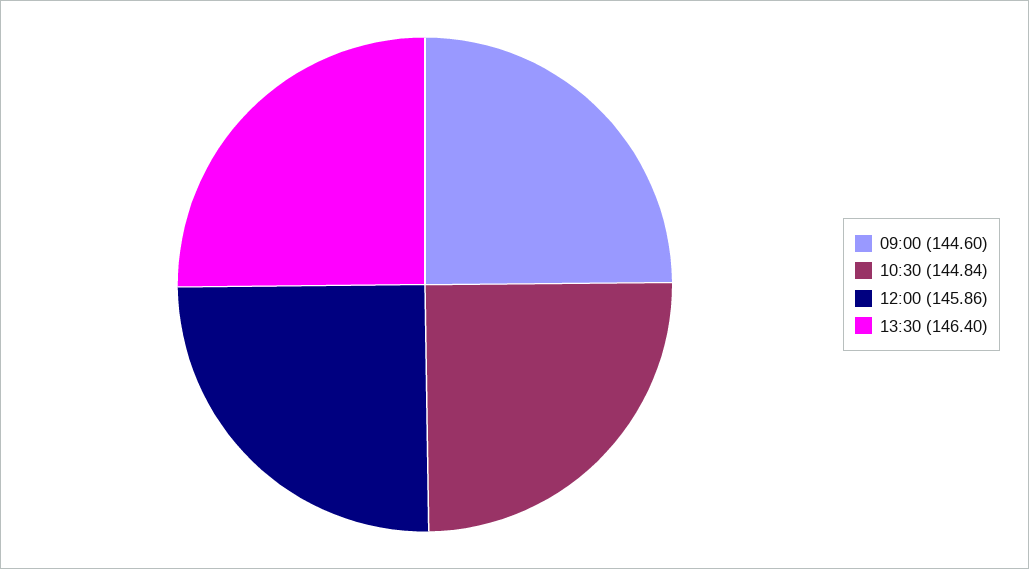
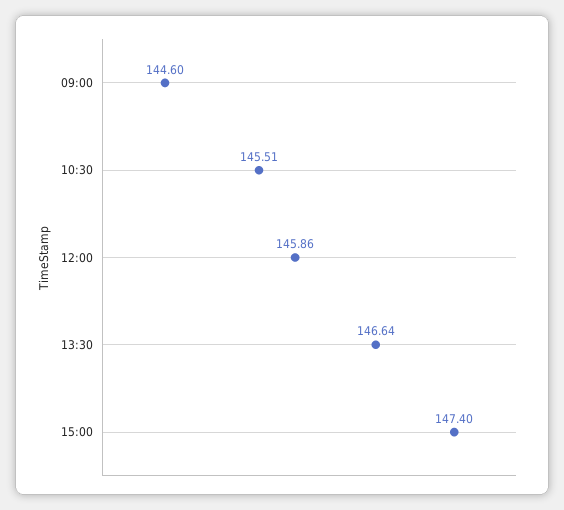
10:30: 144.84 -> 145.51
13:30: 146.4 -> 146.64
15:00: none -> 147.4

